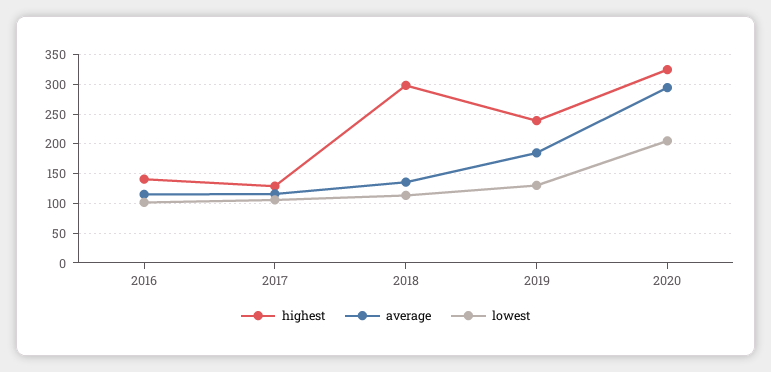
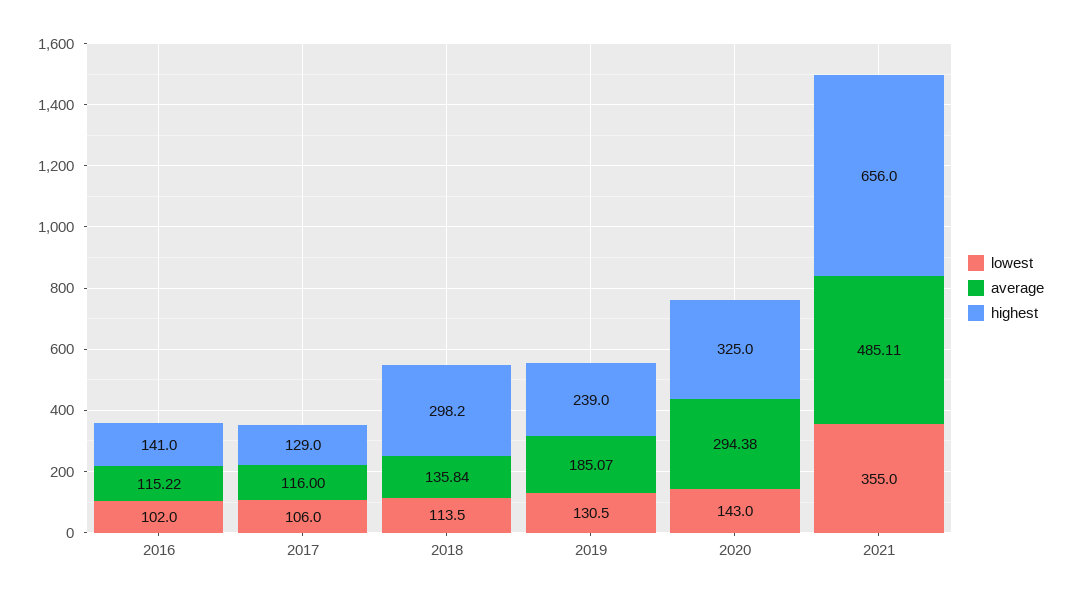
lowest, 2020: 200 -> 143
lowest, 2021: none -> 355
average, 2021: none -> 485.11
highest, 2021: none -> 656

